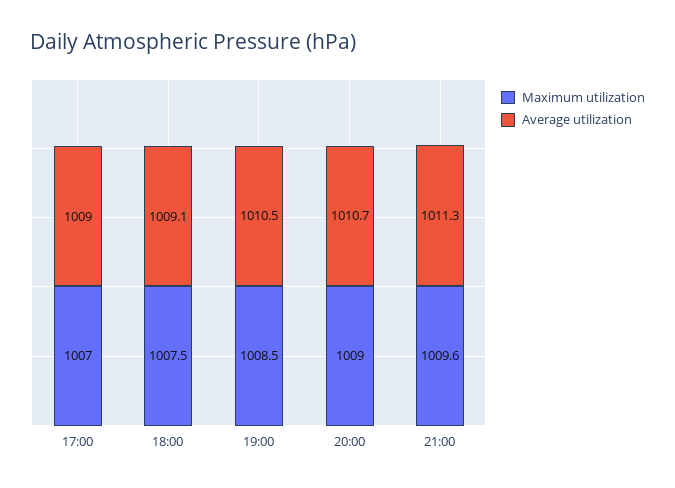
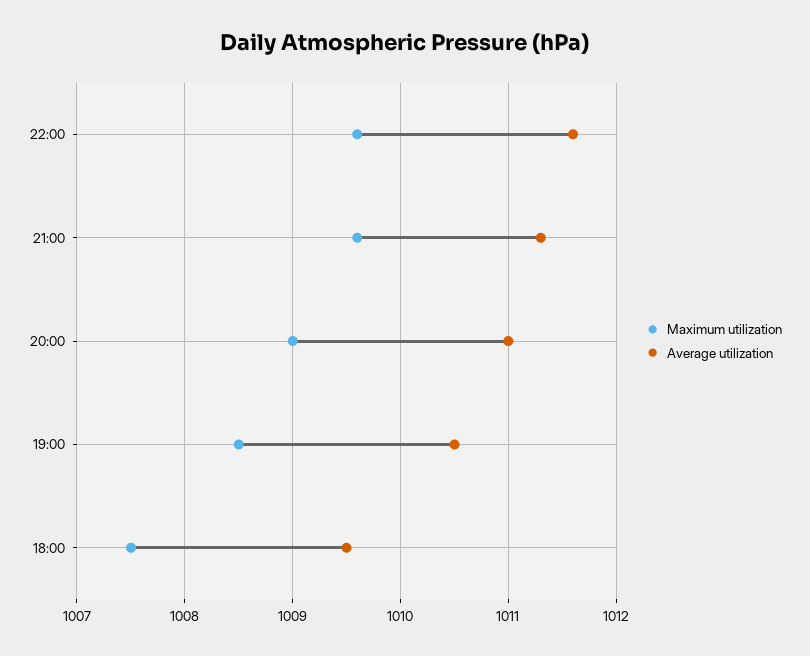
Maximum utilization, 17:00: 1007 -> none
Average utilization, 17:00: 1009 -> none
Average utilization, 18:00: 1009.1 -> 1009.5
Average utilization, 20:00: 1010.7 -> 1011
Maximum utilization, 22:00: none -> 1009.6
Average utilization, 22:00: none -> 1011.6

